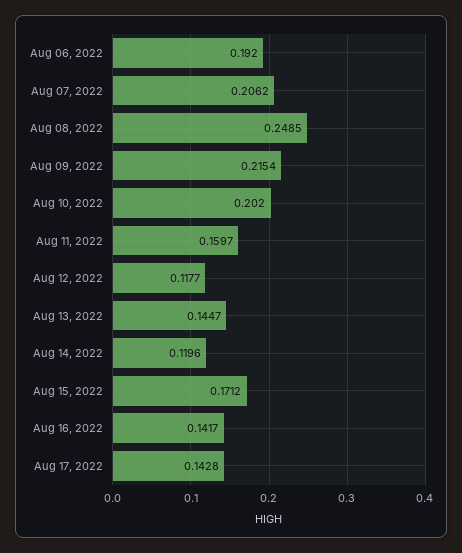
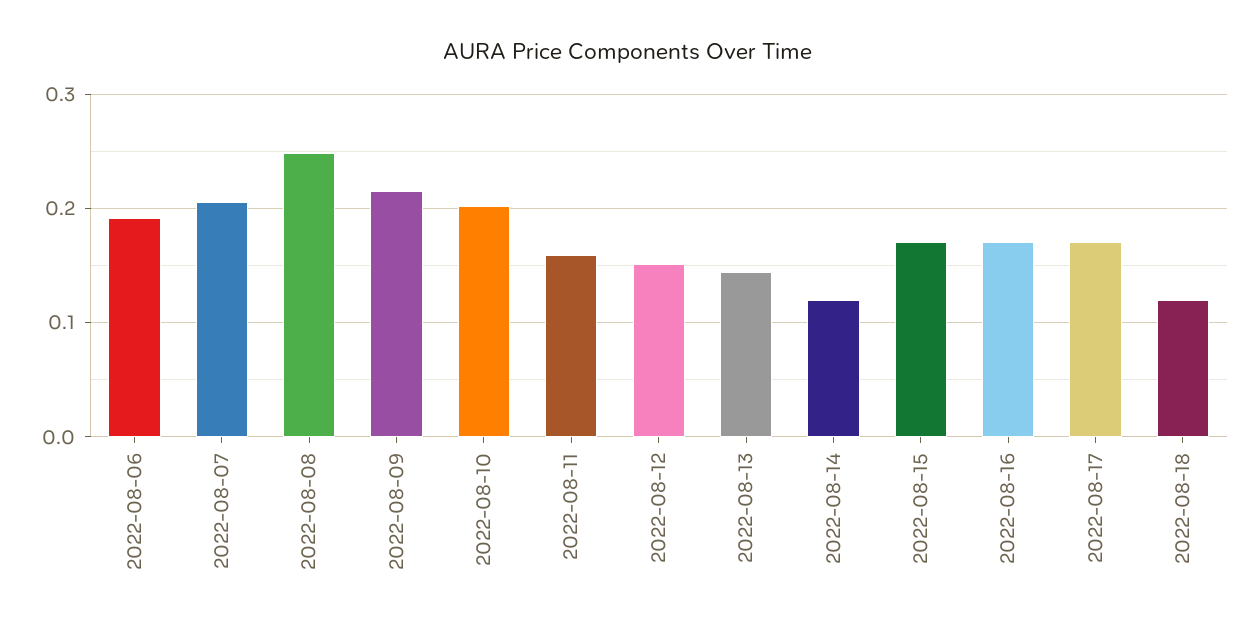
Aug 12, 2022: 0.1177 -> 0.15
Aug 16, 2022: 0.1417 -> 0.17
Aug 17, 2022: 0.1428 -> 0.17
2022-08-18: none -> 0.12

